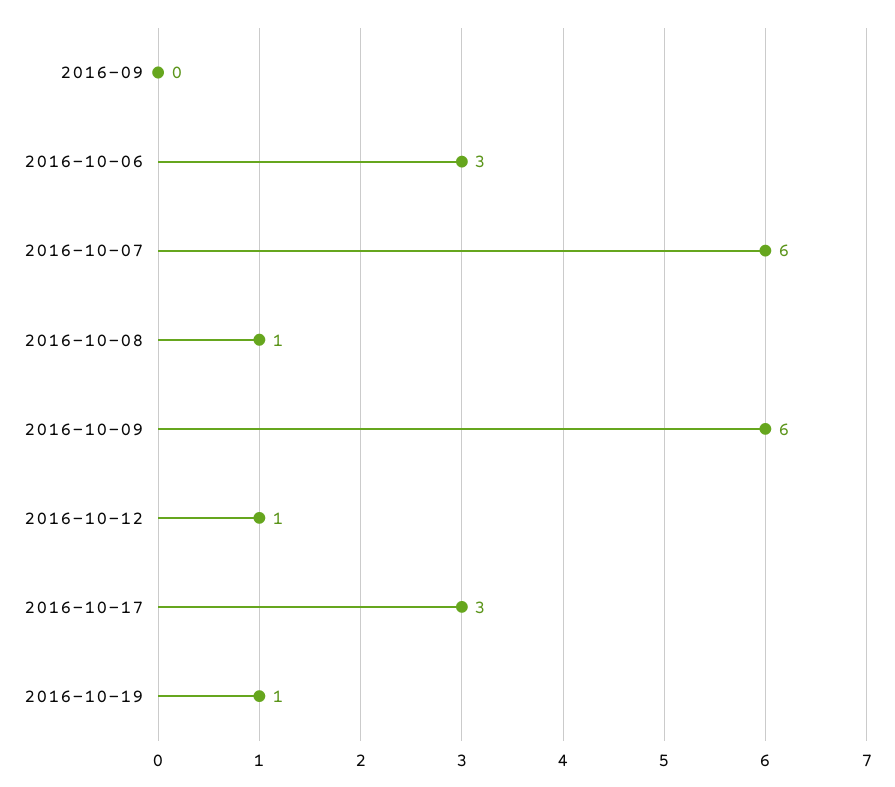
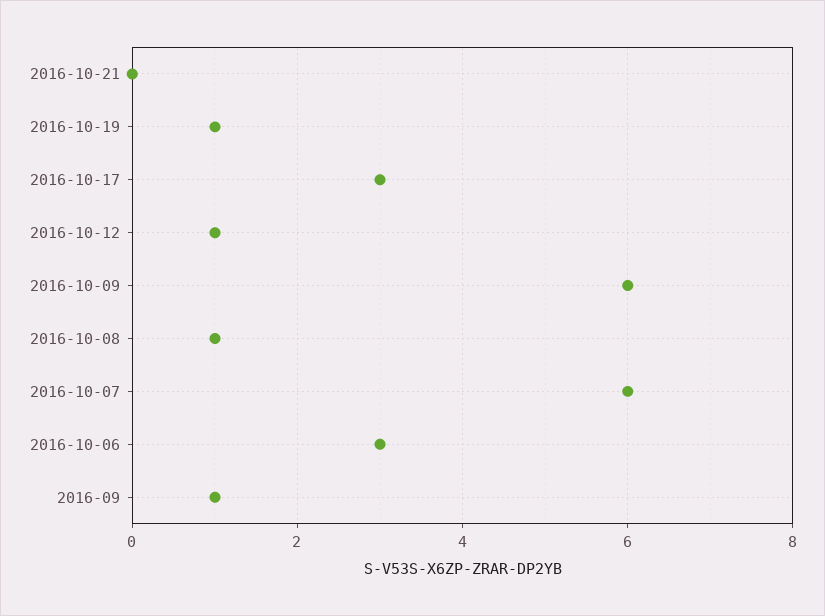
2016-09: 0 -> 1
2016-10-21: none -> 0

